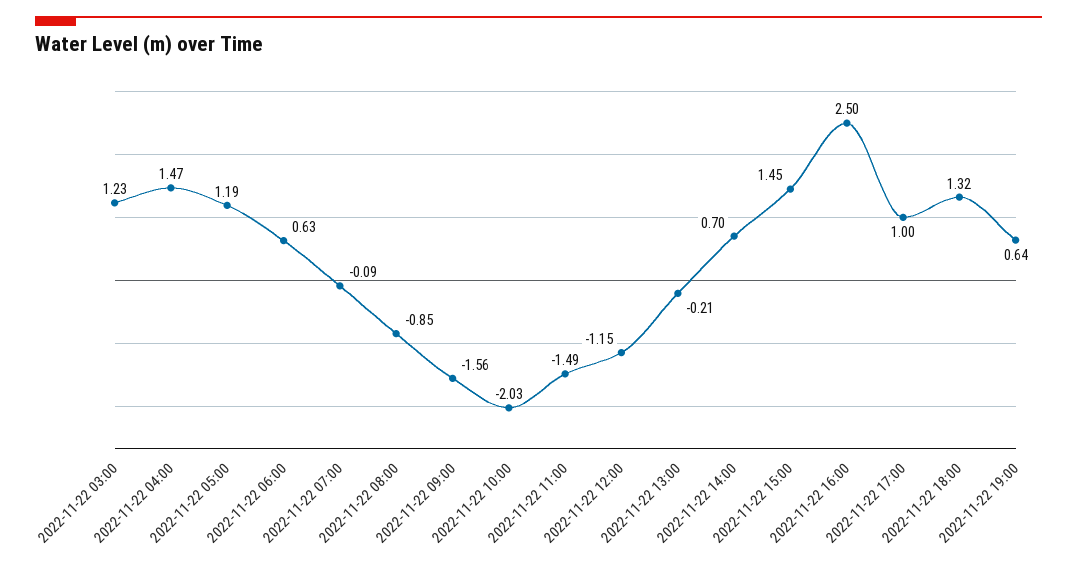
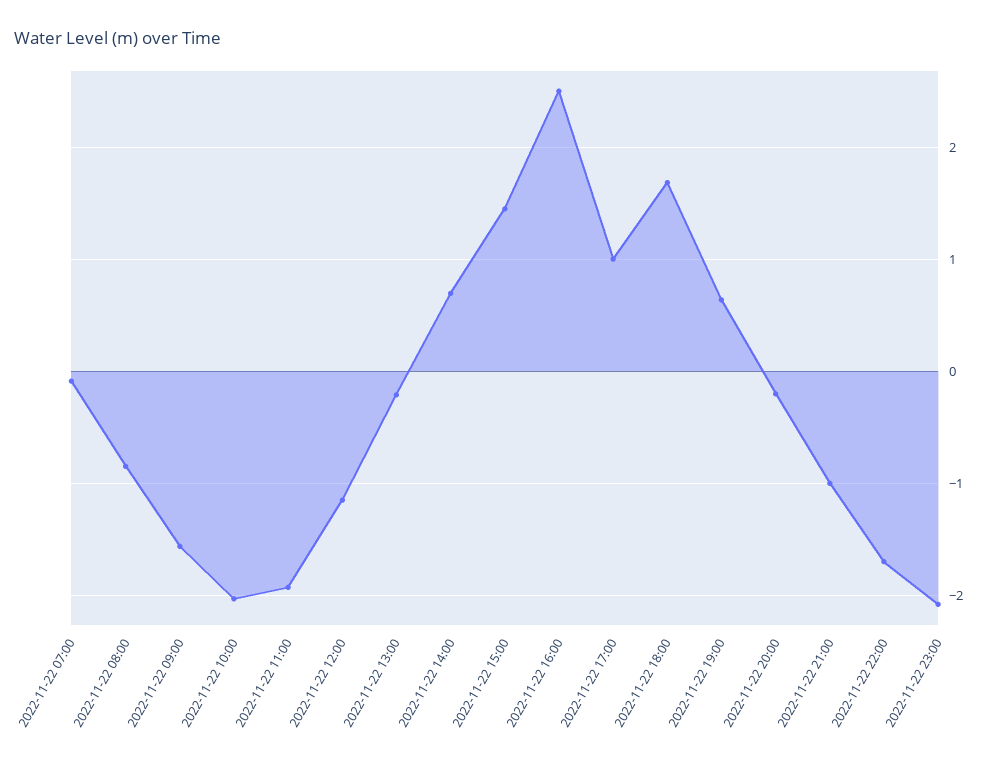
2022-11-22 03:00: 1.23 -> none
2022-11-22 04:00: 1.47 -> none
2022-11-22 05:00: 1.19 -> none
2022-11-22 06:00: 0.63 -> none
2022-11-22 11:00: -1.49 -> -1.9
2022-11-22 18:00: 1.32 -> 1.7
2022-11-22 20:00: none -> -0.2
2022-11-22 21:00: none -> -1
2022-11-22 22:00: none -> -1.7
2022-11-22 23:00: none -> -2.1

